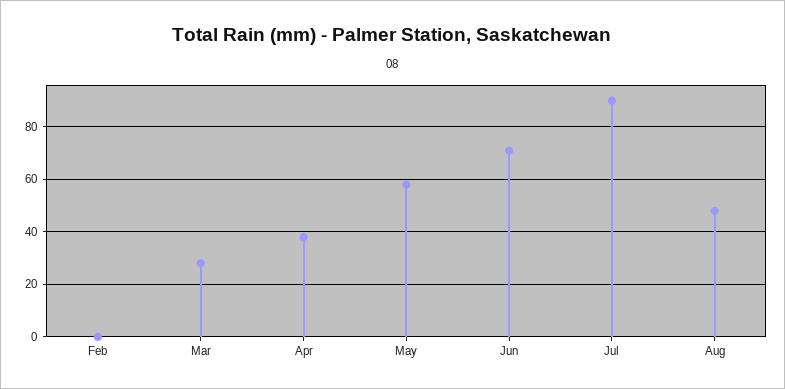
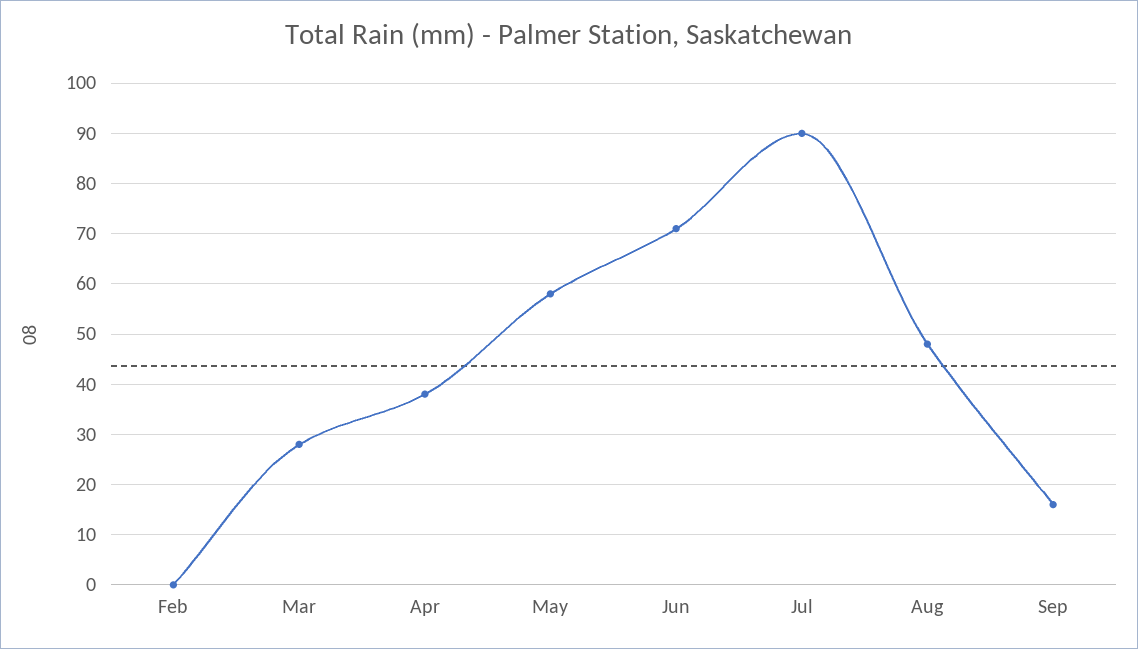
Sep: none -> 15

